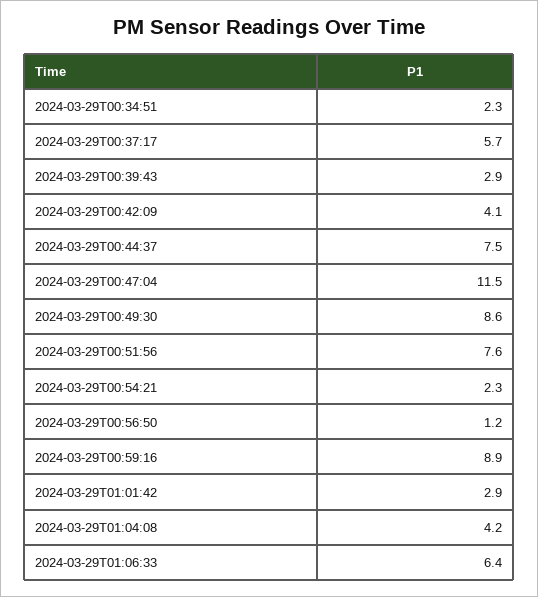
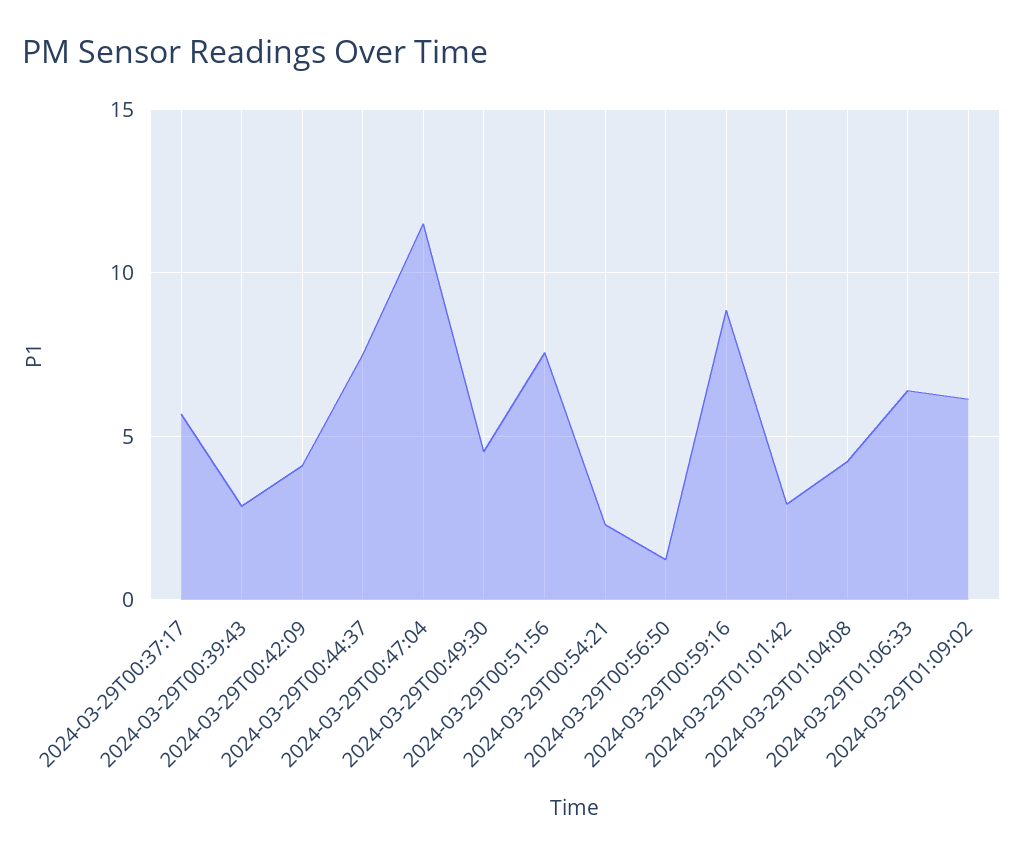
2024-03-29T00:34:51: 2.3 -> none
2024-03-29T00:49:30: 8.6 -> 4.5
2024-03-29T01:09:02: none -> 6

